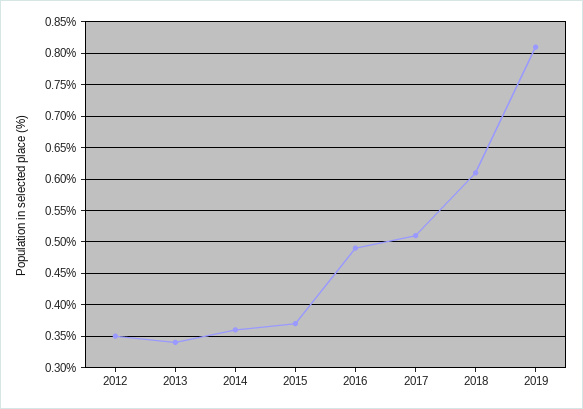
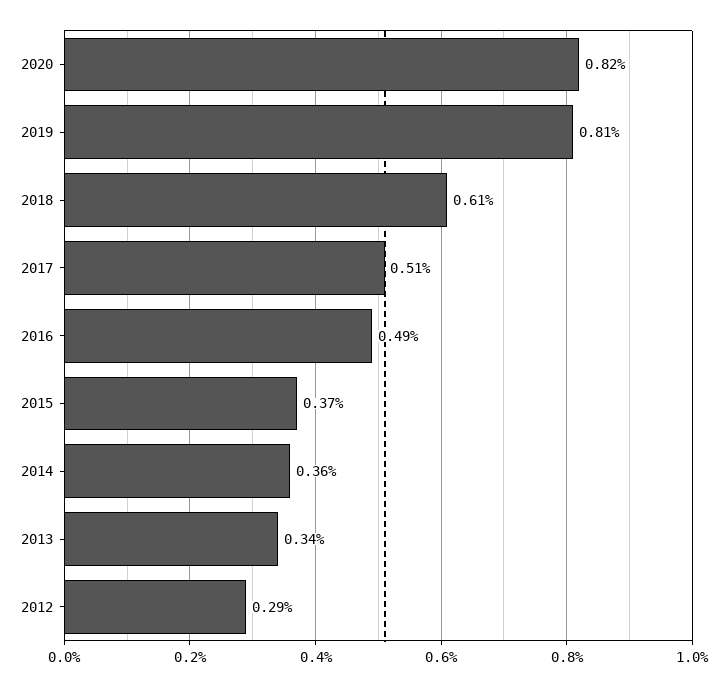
2012: 0.35 -> 0.29
2020: none -> 0.82

